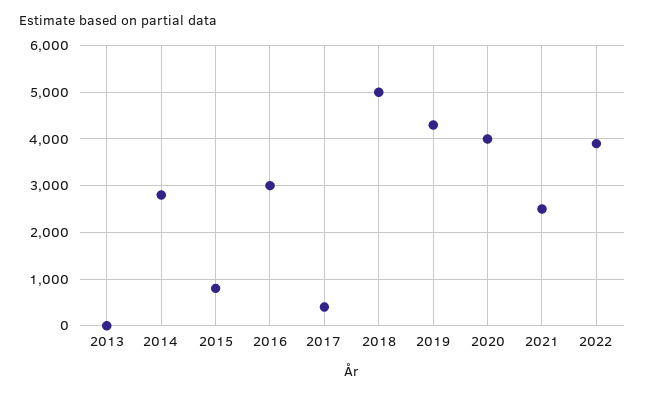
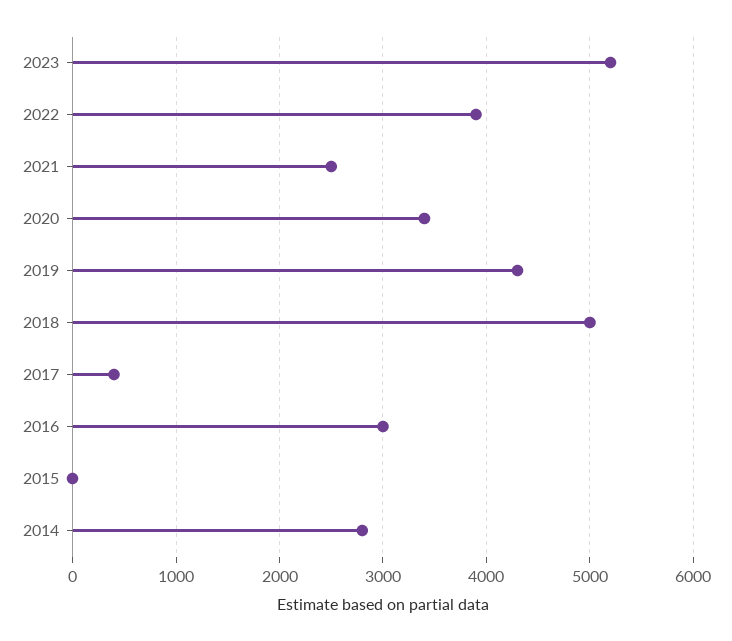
2013: 0 -> none
2015: 800 -> 0
2020: 4000 -> 3400
2023: none -> 5200

